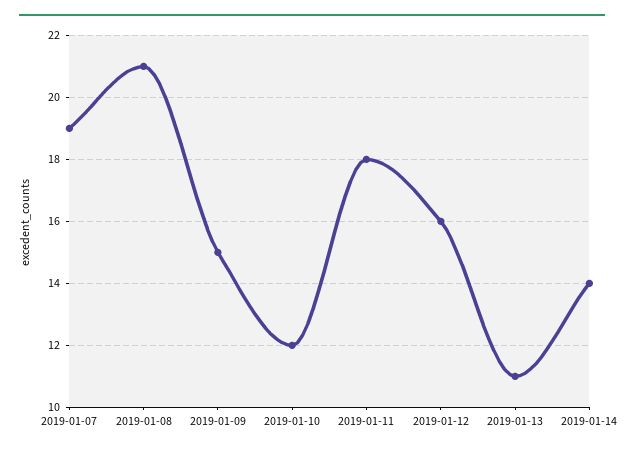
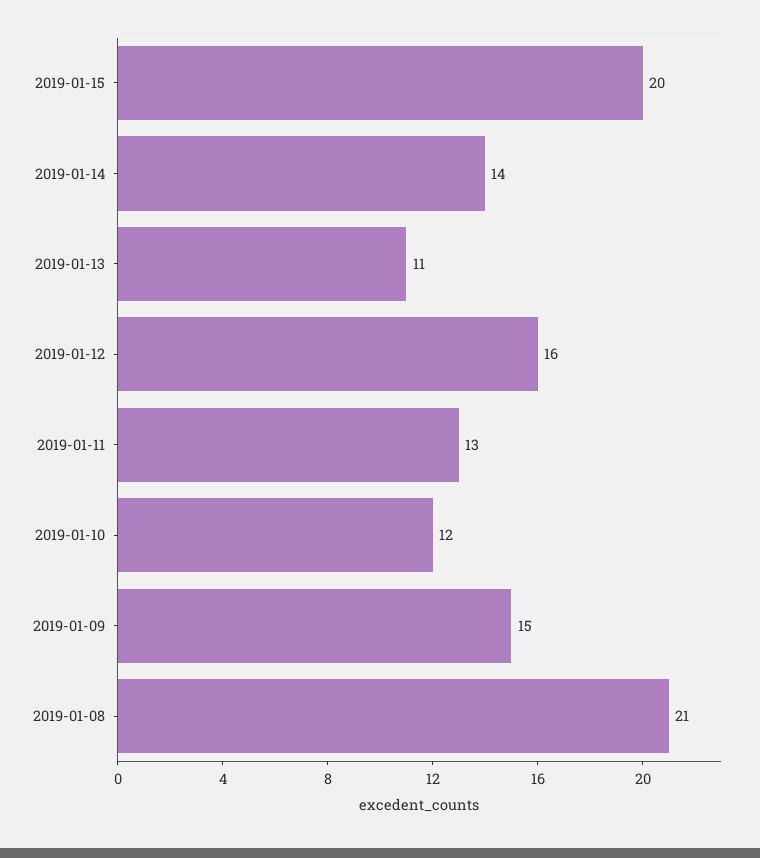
2019-01-07: 19 -> none
2019-01-11: 18 -> 13
2019-01-15: none -> 20

